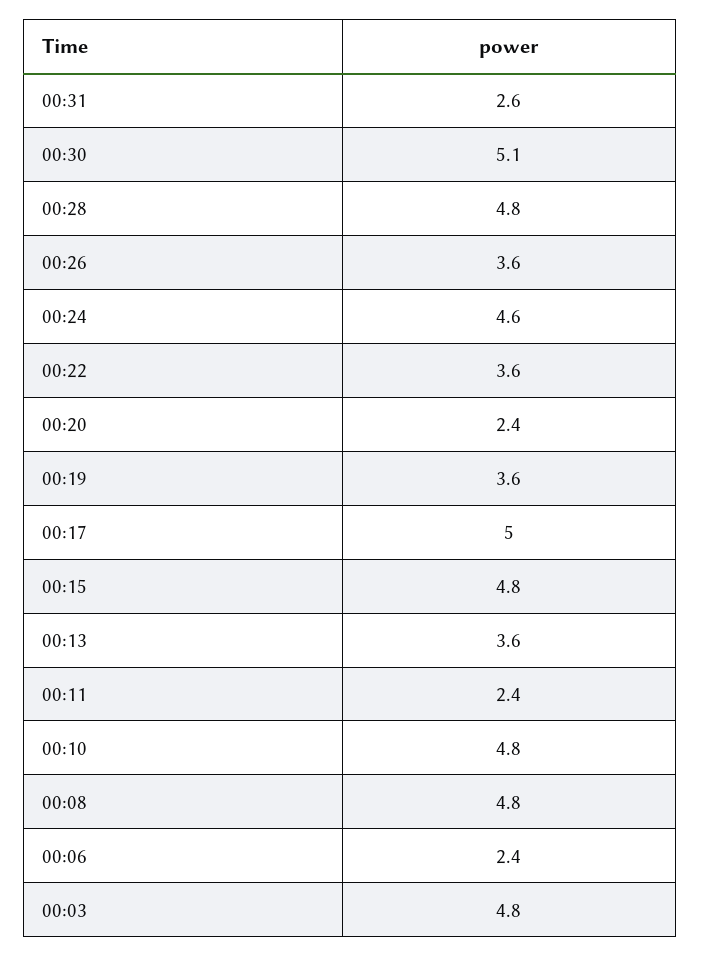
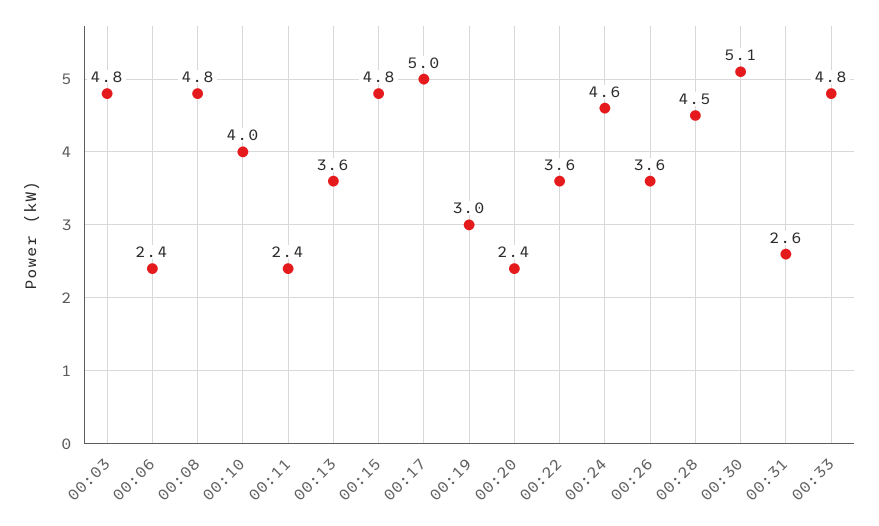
00:28: 4.8 -> 4.5
00:19: 3.6 -> 3
00:10: 4.8 -> 4
00:33: none -> 4.8

